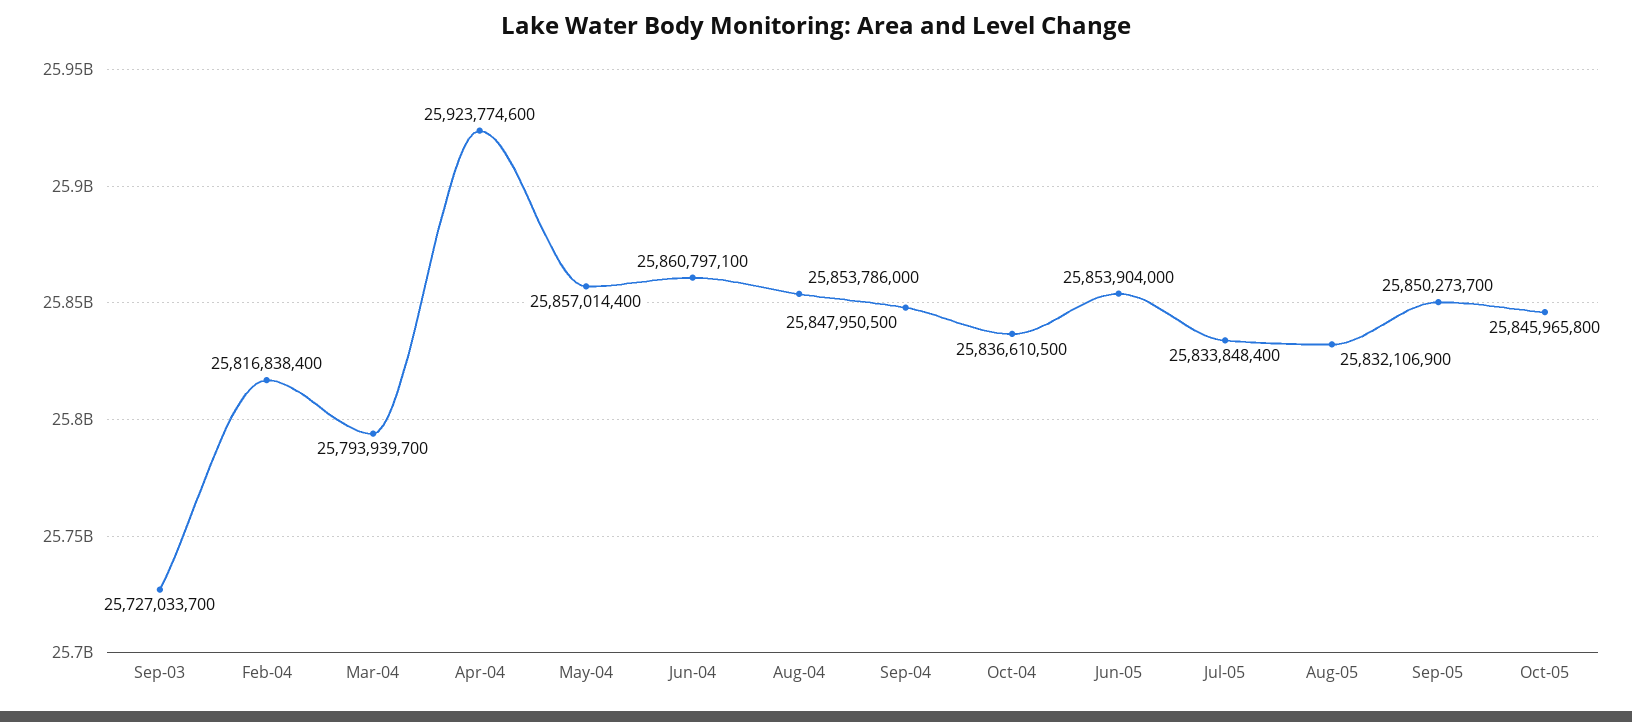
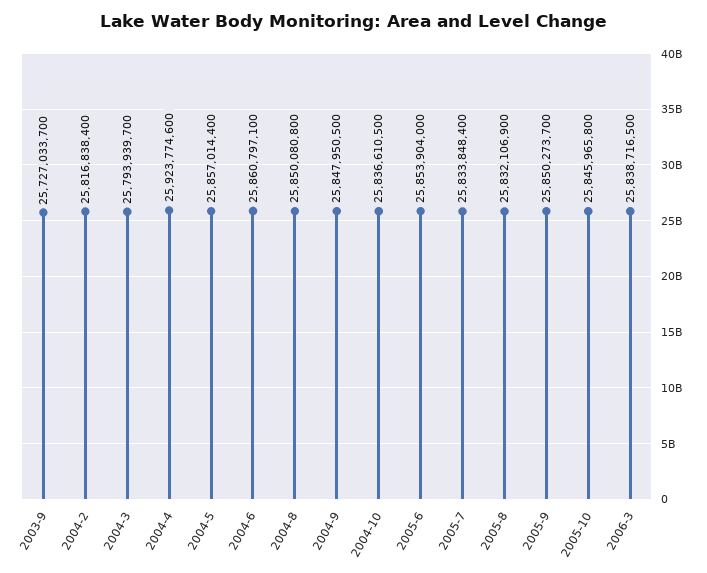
Aug-04: 25853786000 -> 25850080800
2006-3: none -> 25838716500

